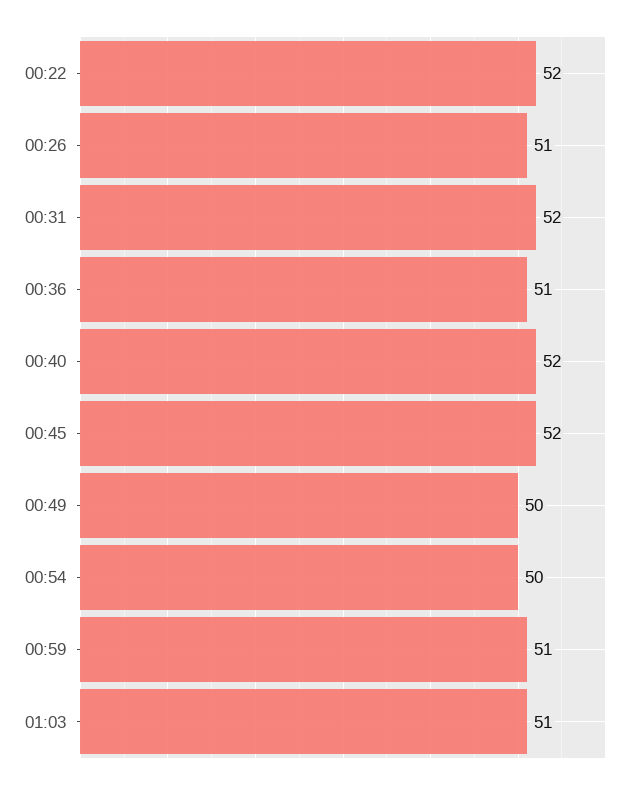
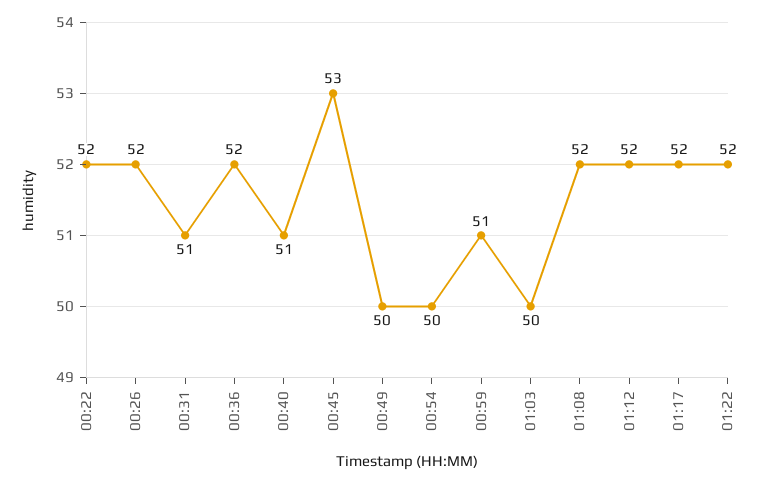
00:26: 51 -> 52
00:31: 52 -> 51
00:36: 51 -> 52
00:40: 52 -> 51
00:45: 52 -> 53
01:03: 51 -> 50
01:08: none -> 52
01:12: none -> 52
01:17: none -> 52
01:22: none -> 52

